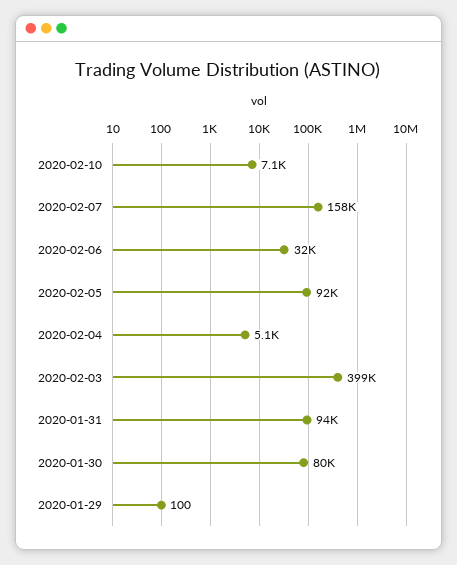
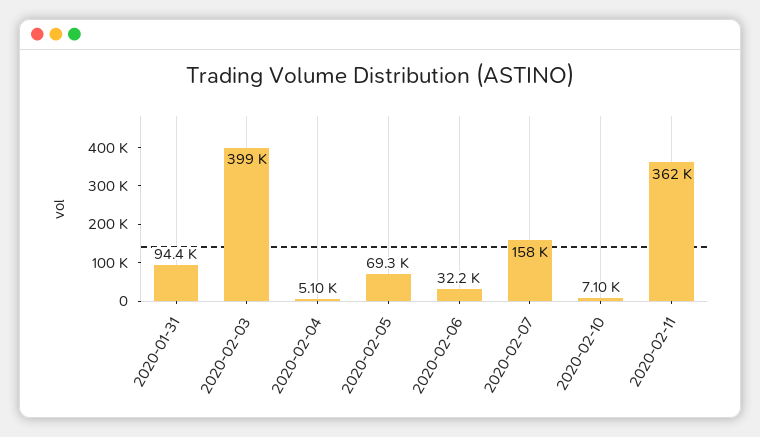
2020-02-05: 92000 -> 69300
2020-01-30: 80000 -> none
2020-01-29: 100 -> none
2020-02-11: none -> 362000

